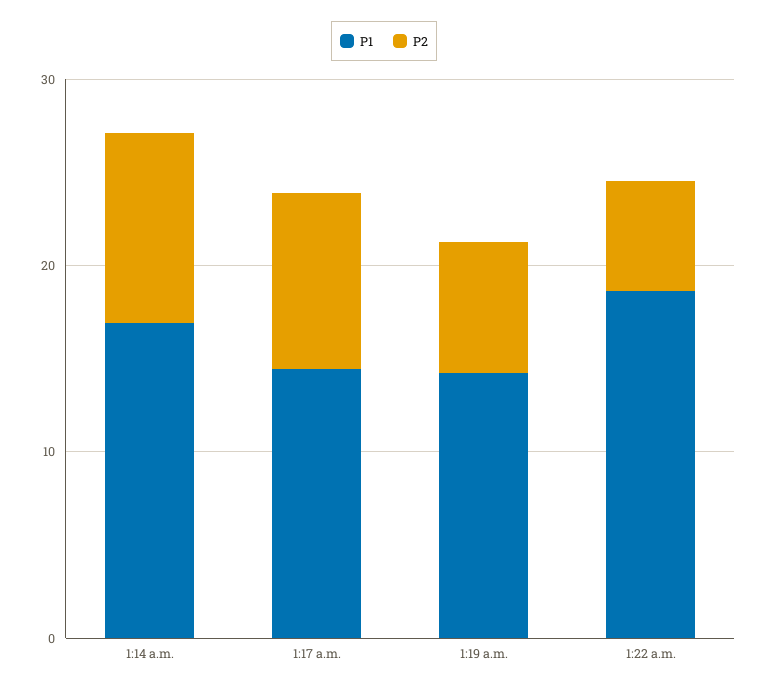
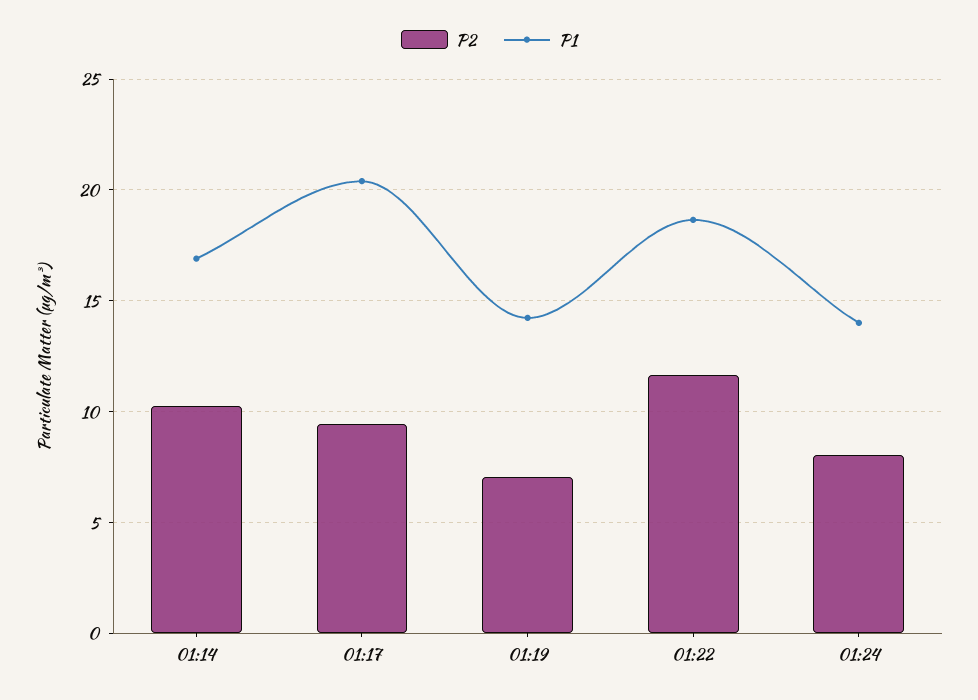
P1, 1:17 a.m.: 14 -> 20.5
P2, 1:22 a.m.: 6 -> 11.5
P2, 01:24: none -> 8
P1, 01:24: none -> 14

